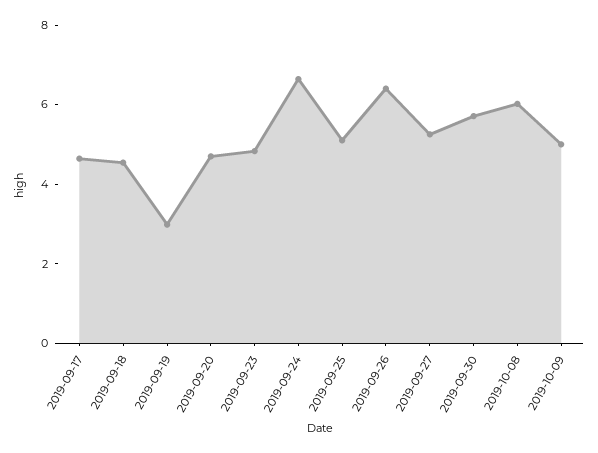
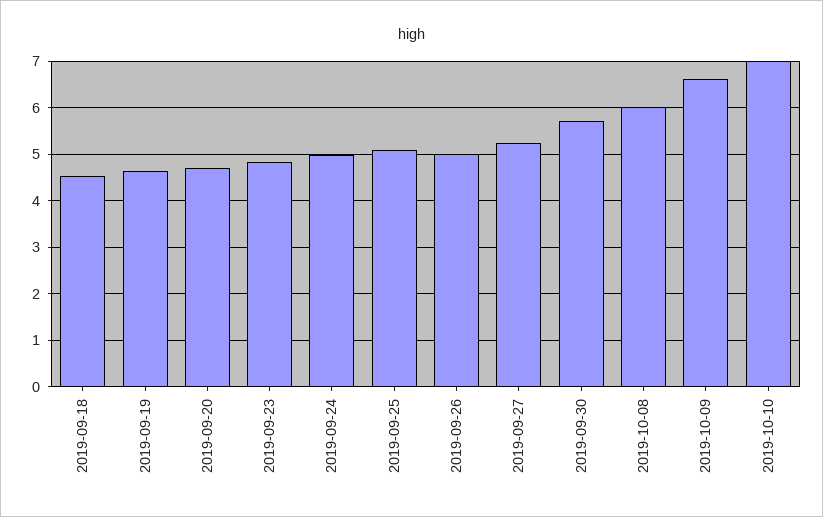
2019-09-17: 4.5 -> none
2019-09-19: 3 -> 4.6
2019-09-24: 6.5 -> 5
2019-09-26: 6.5 -> 5
2019-10-09: 5 -> 6.6
2019-10-10: none -> 7

